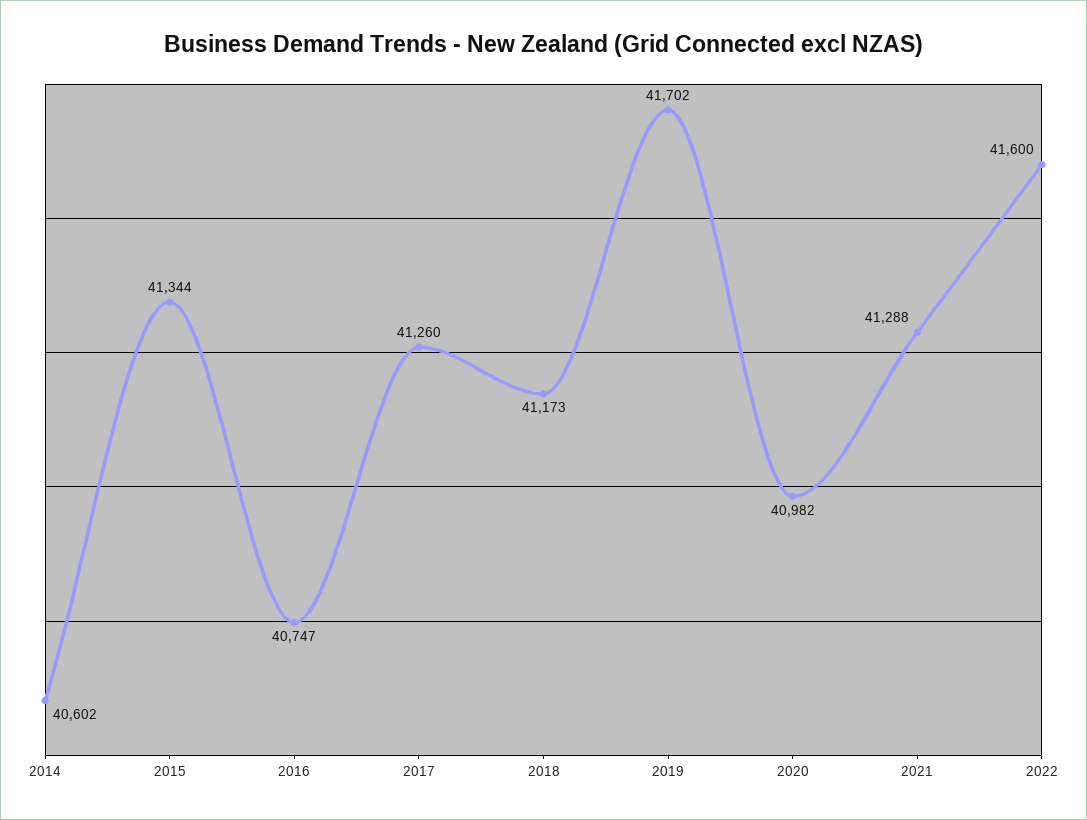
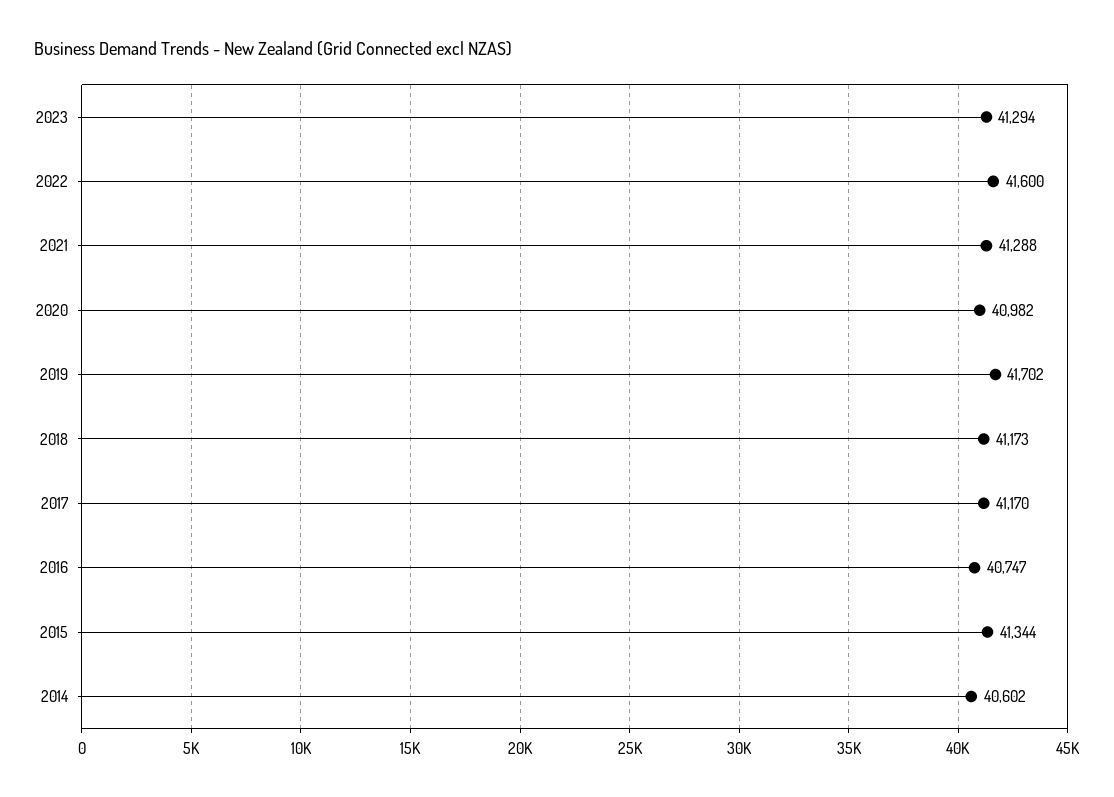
2017: 41260 -> 41170
2023: none -> 41294

